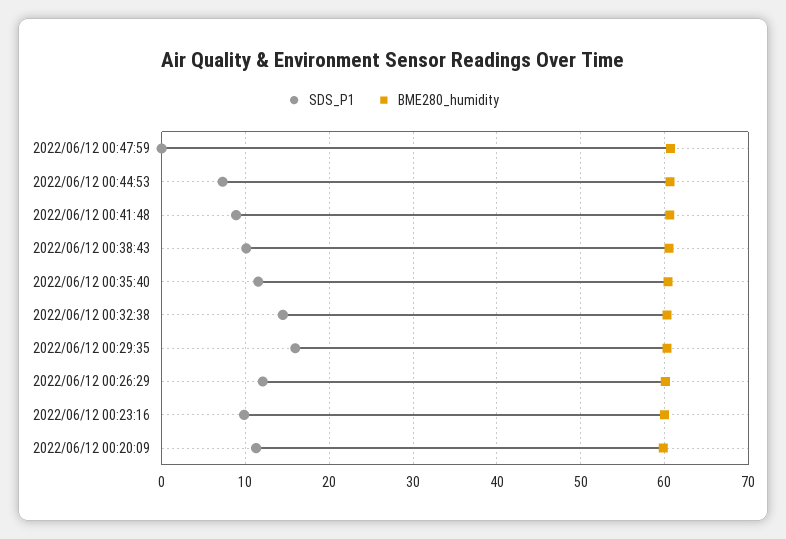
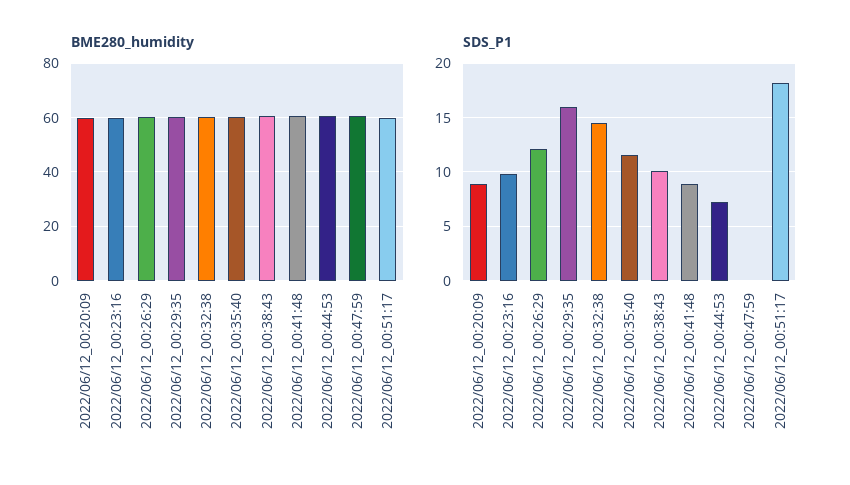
SDS_P1, 2022/06/12 00:20:09: 11 -> 9
BME280_humidity, 2022/06/12_00:51:17: none -> 60
SDS_P1, 2022/06/12_00:51:17: none -> 18

